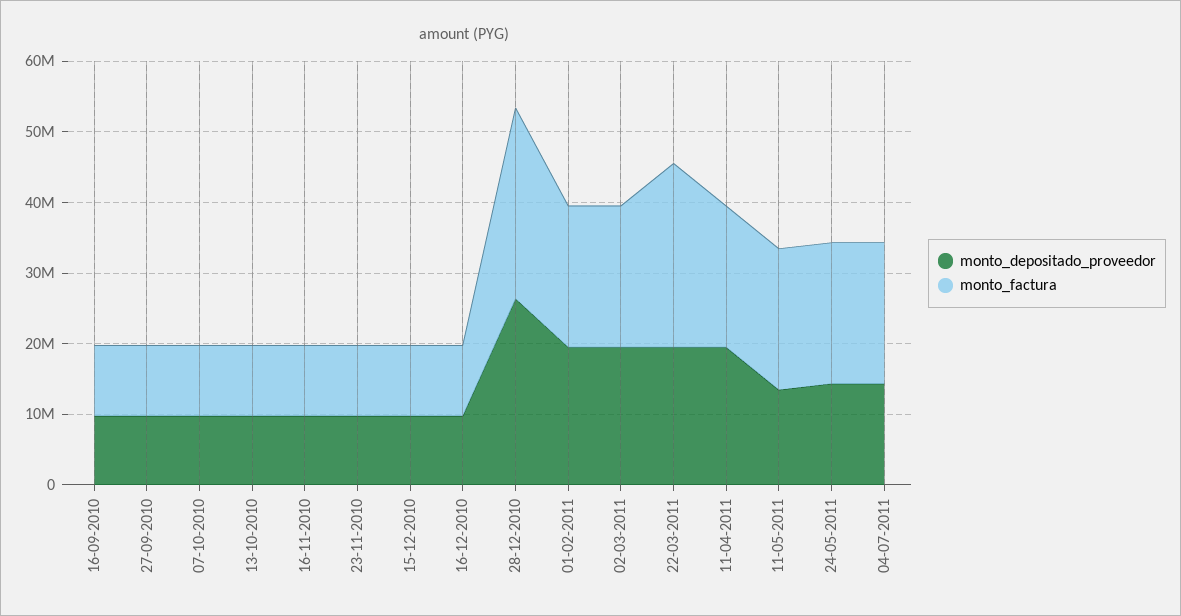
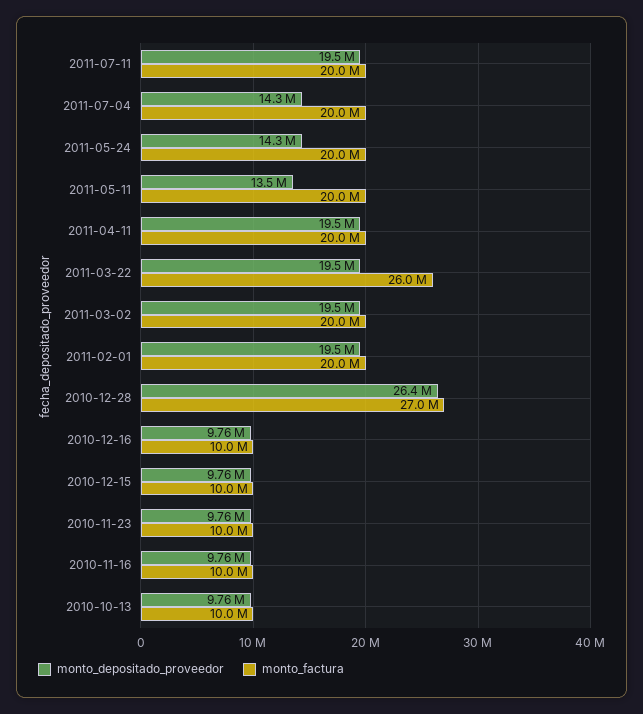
monto_depositado_proveedor, 16-09-2010: 10000000 -> none
monto_factura, 16-09-2010: 10000000 -> none
monto_depositado_proveedor, 27-09-2010: 10000000 -> none
monto_factura, 27-09-2010: 10000000 -> none
monto_depositado_proveedor, 07-10-2010: 10000000 -> none
monto_factura, 07-10-2010: 10000000 -> none
monto_depositado_proveedor, 2011-07-11: none -> 19500000
monto_factura, 2011-07-11: none -> 20000000

